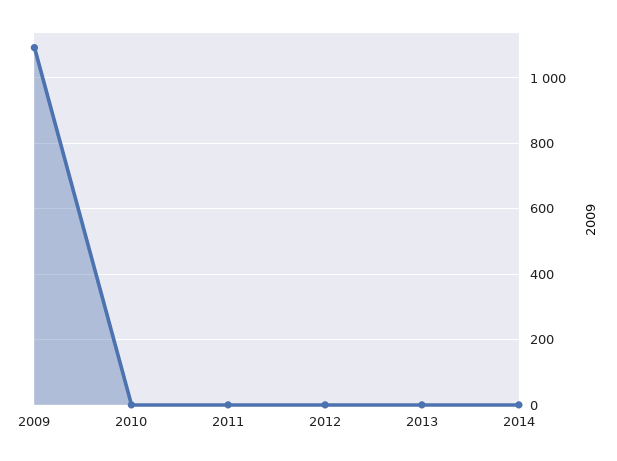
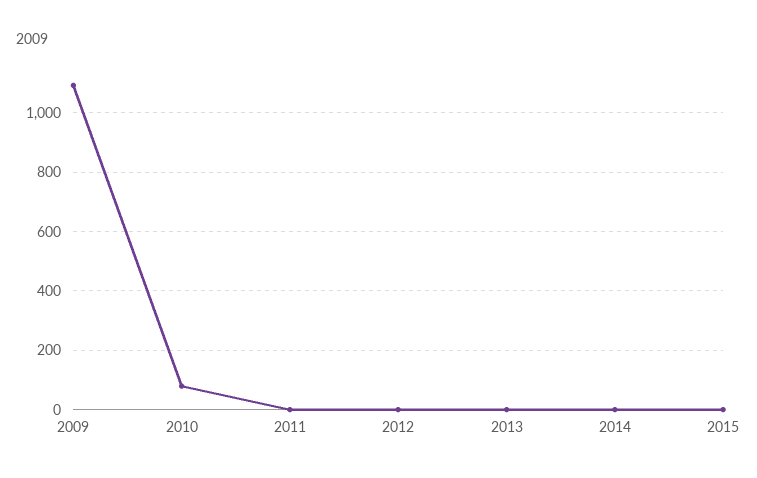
2010: 0 -> 75
2015: none -> 0

